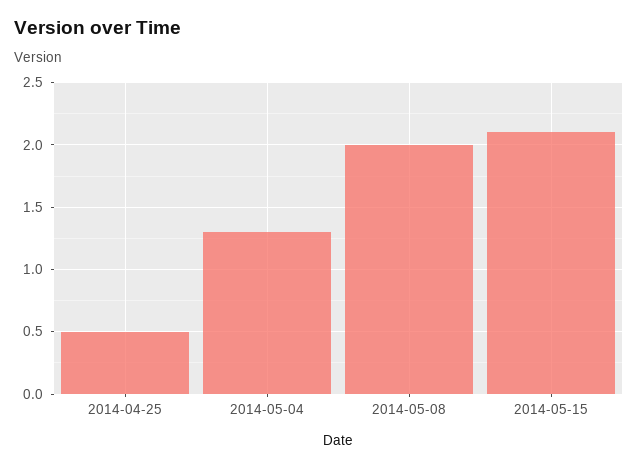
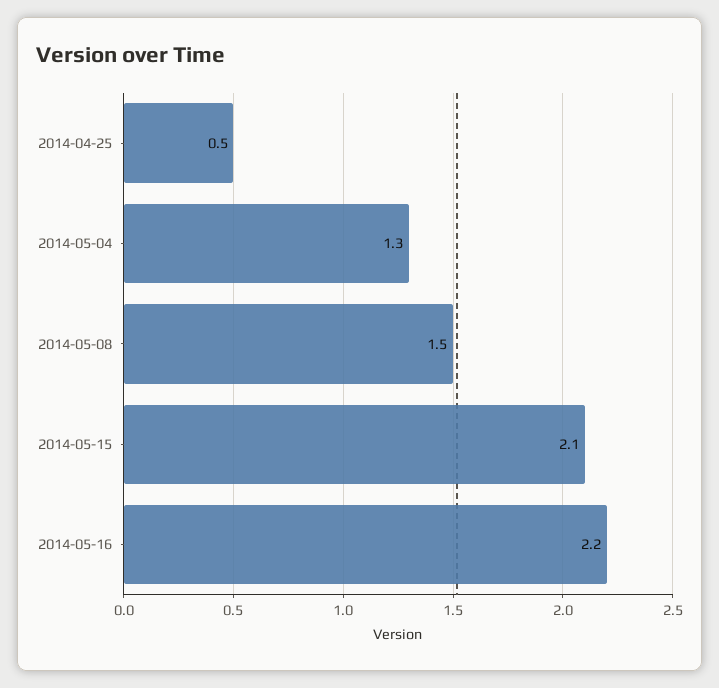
2014-05-08: 2 -> 1.5
2014-05-16: none -> 2.2

